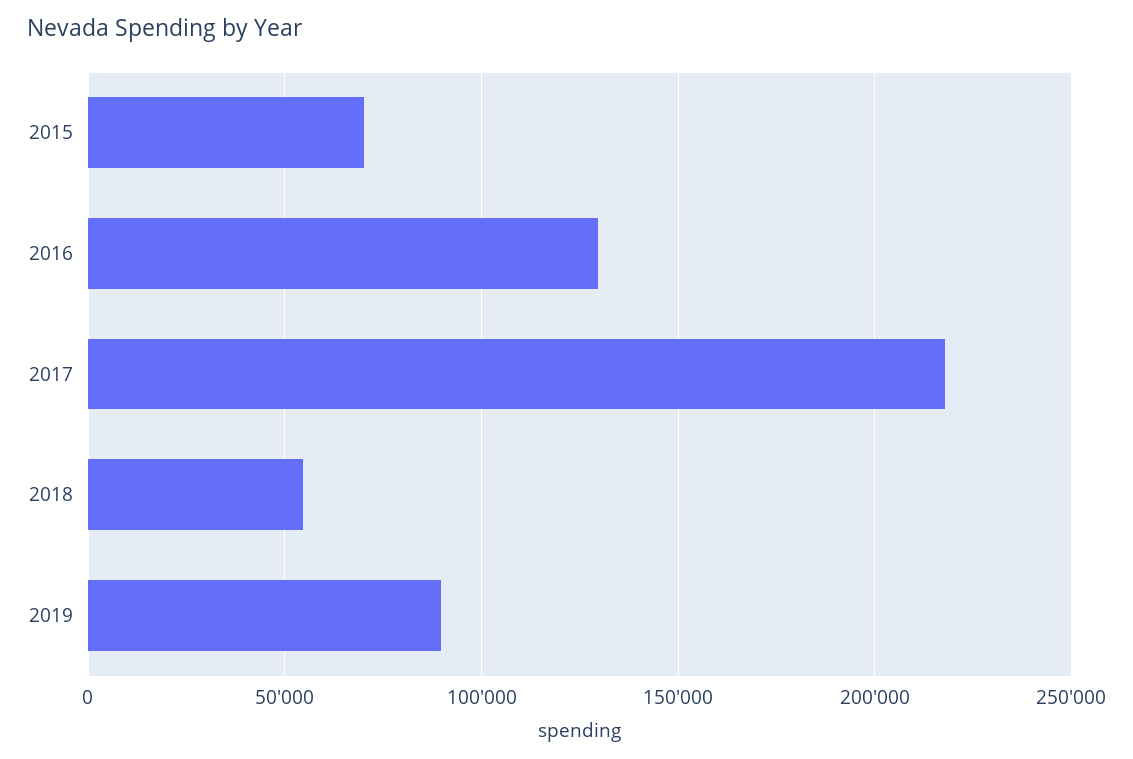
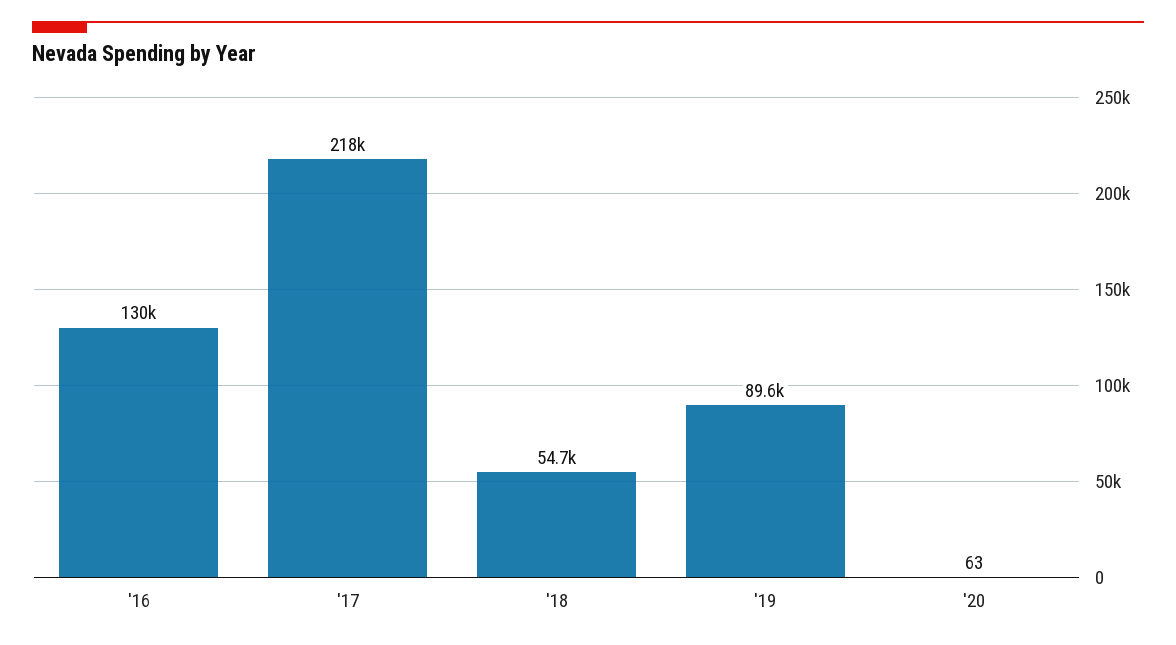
2015: 70000 -> none
'20: none -> 63

